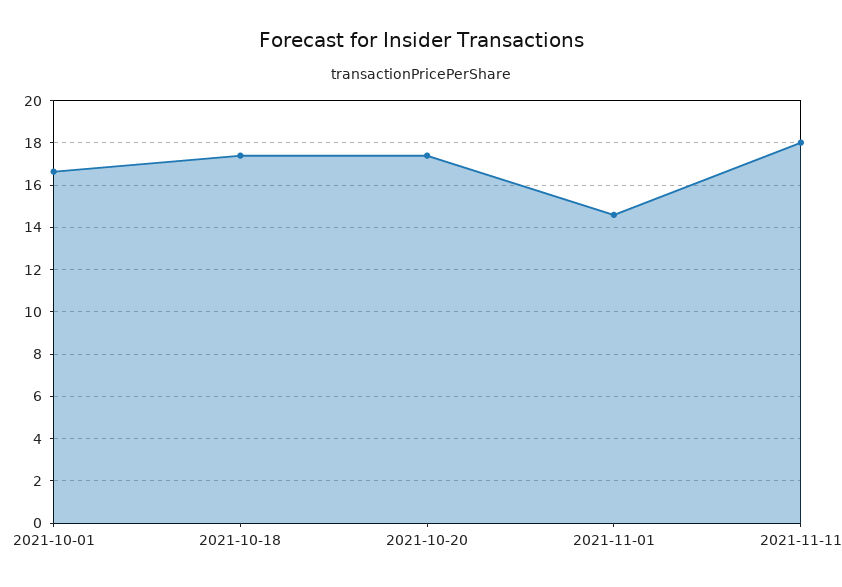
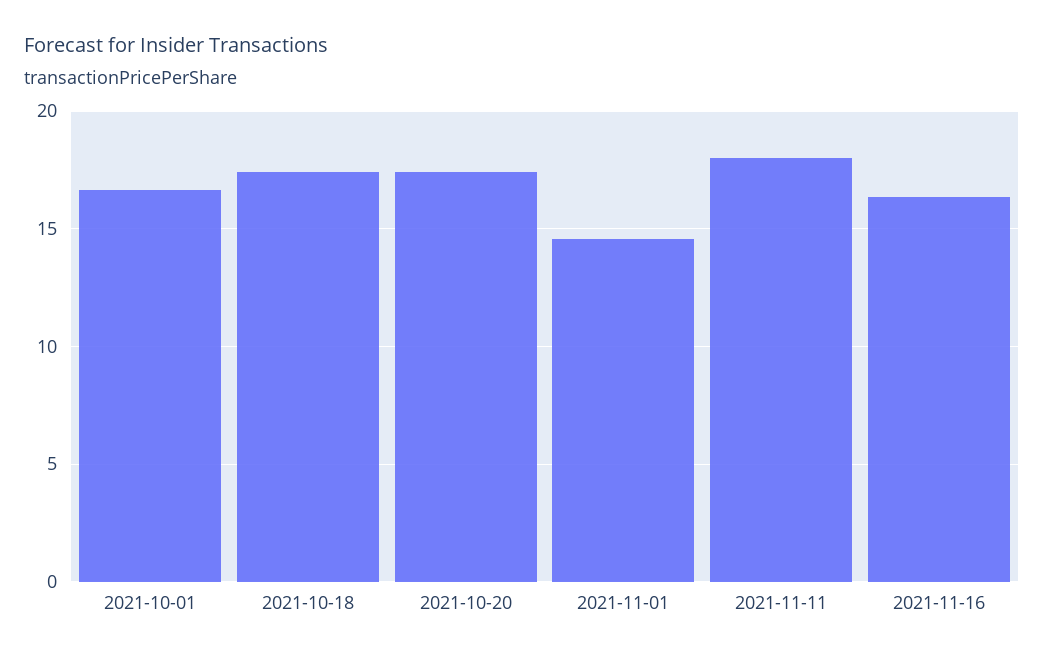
2021-11-16: none -> 16.5

